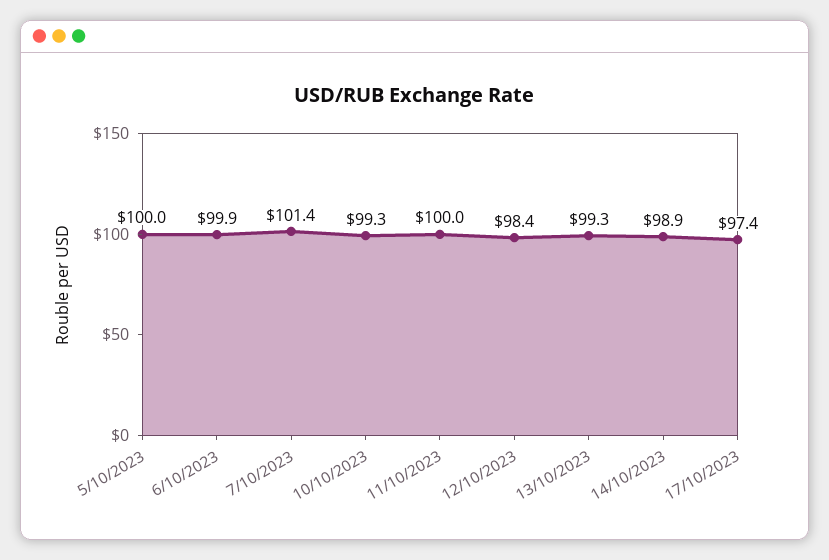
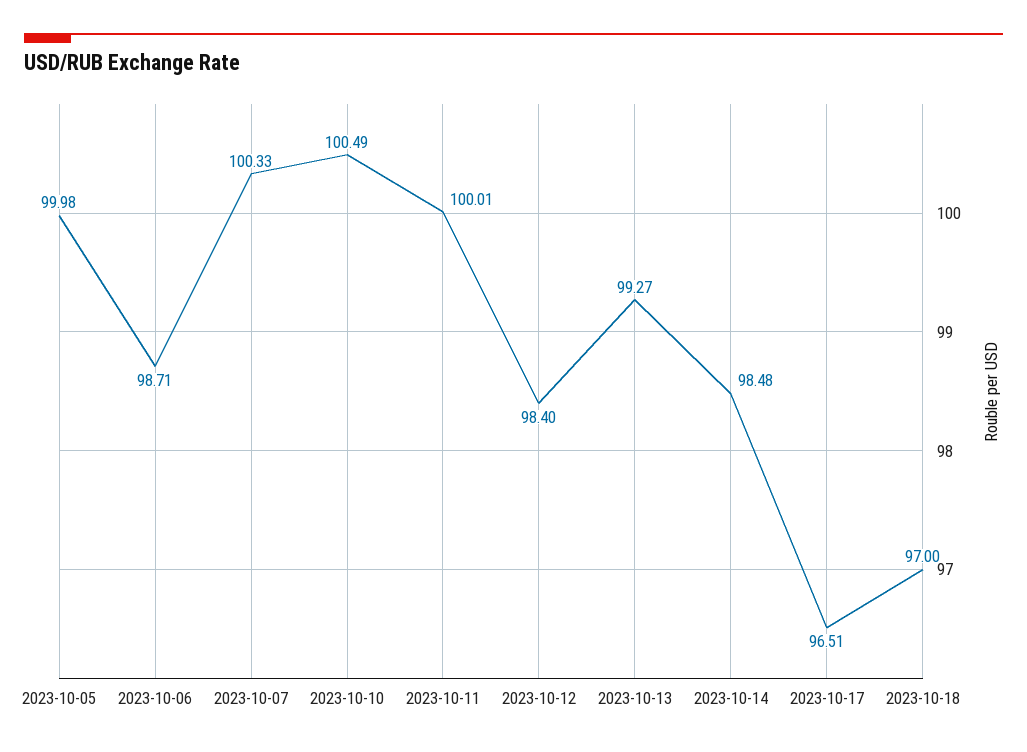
6/10/2023: 99.9 -> 98.71
7/10/2023: 101.4 -> 100.33
10/10/2023: 99.3 -> 100.49
14/10/2023: 98.9 -> 98.48
17/10/2023: 97.4 -> 96.51
2023-10-18: none -> 97

